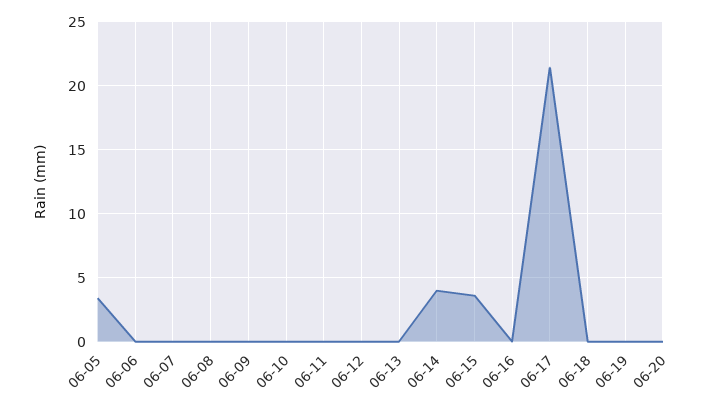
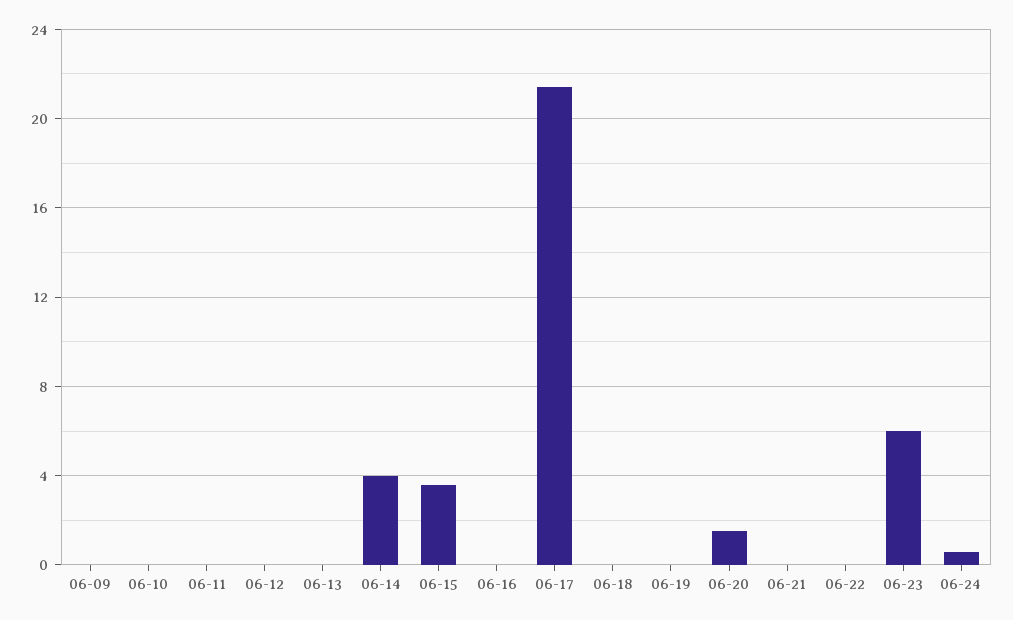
06-05: 3.5 -> none
06-06: 0 -> none
06-07: 0 -> none
06-08: 0 -> none
06-20: 0 -> 1.5
06-21: none -> 0
06-22: none -> 0
06-23: none -> 6
06-24: none -> 0.5

